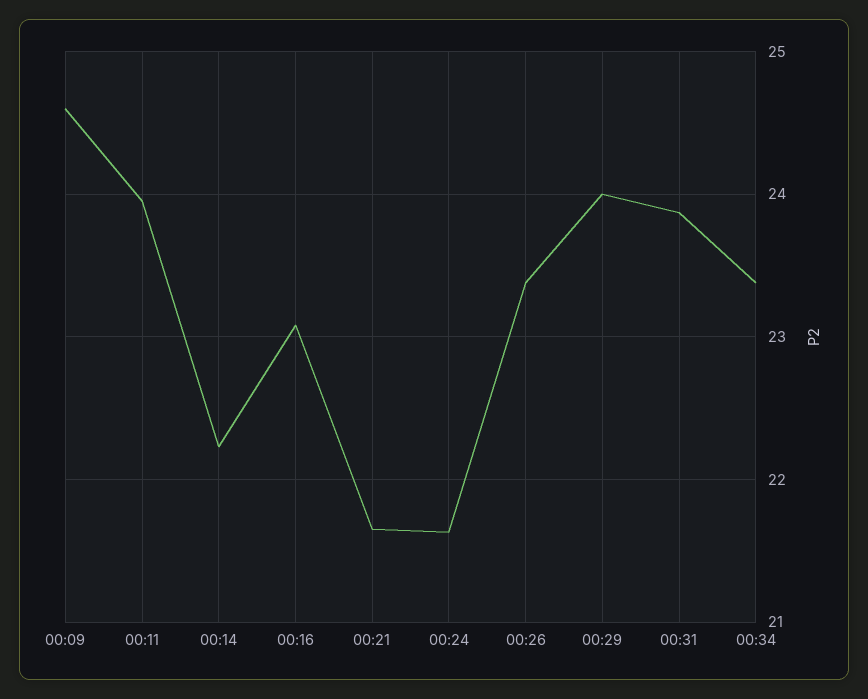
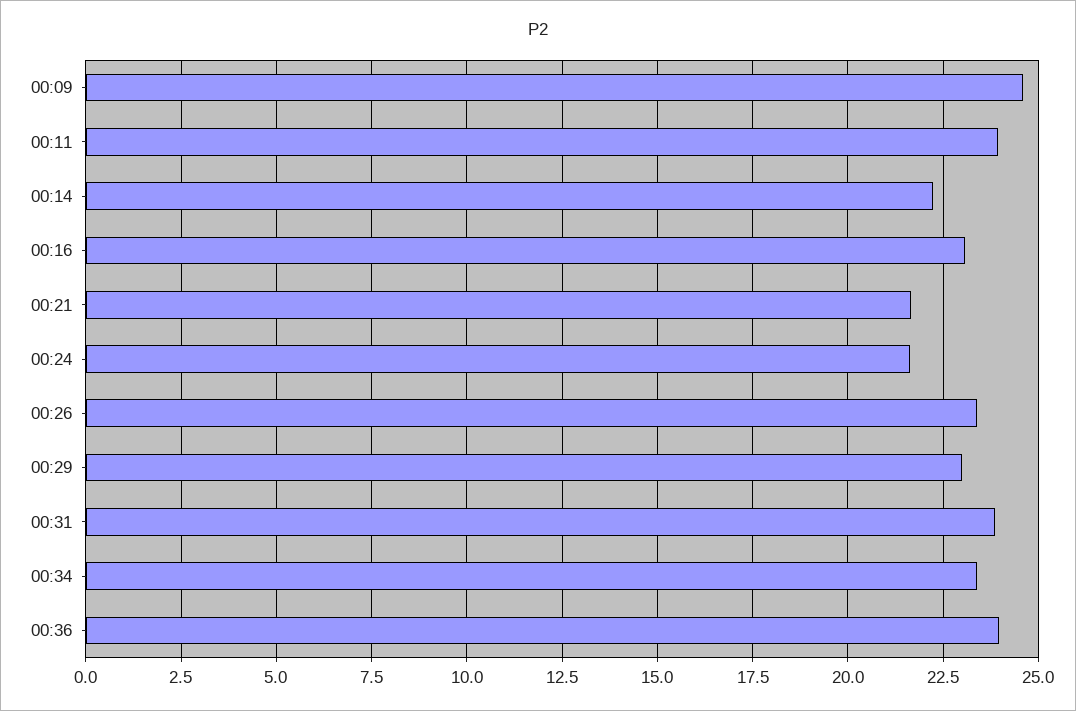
00:29: 24 -> 23
00:36: none -> 24

